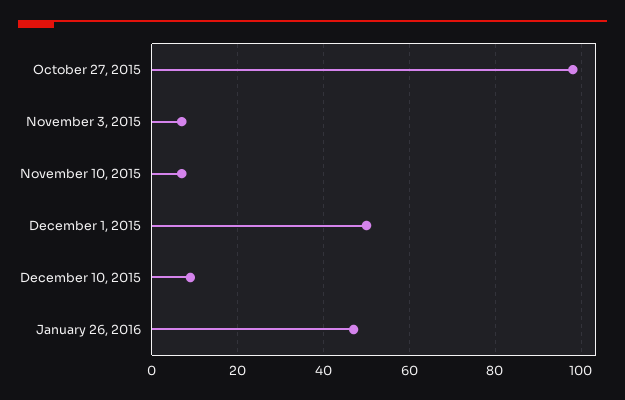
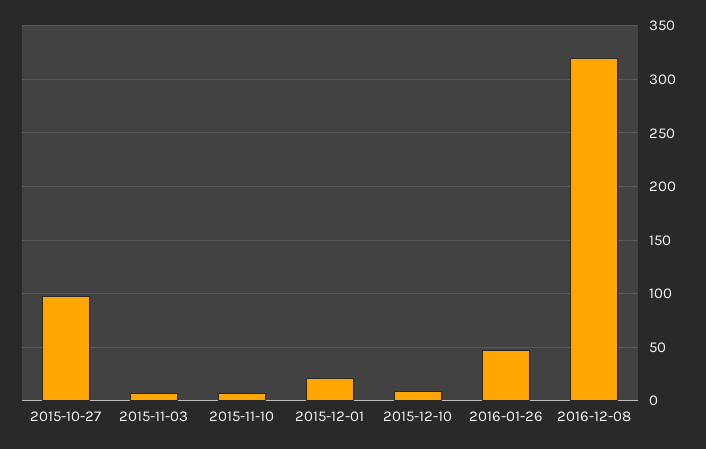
December 1, 2015: 50 -> 20
2016-12-08: none -> 320

